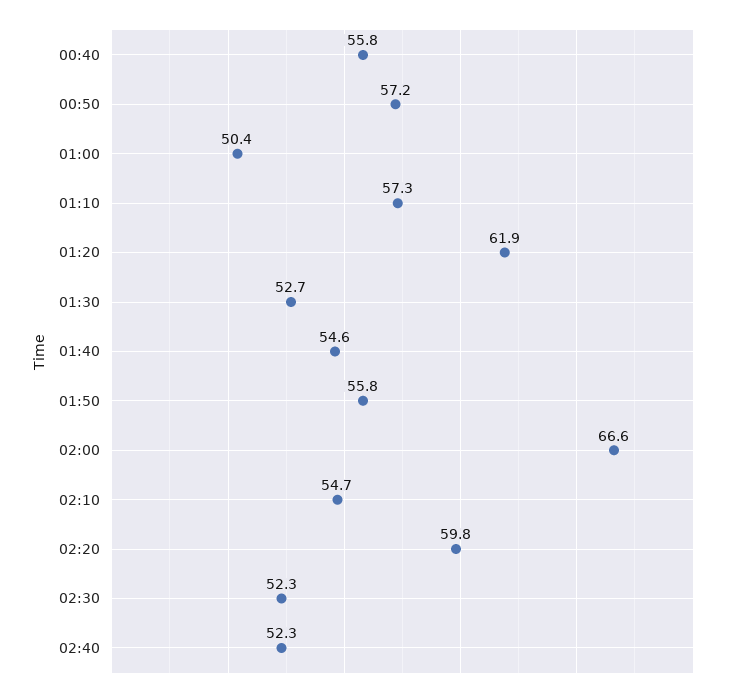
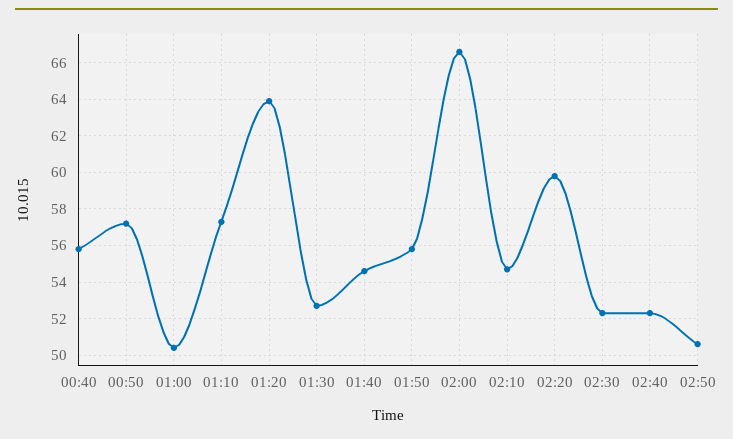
01:20: 61.9 -> 64
02:50: none -> 50.5

